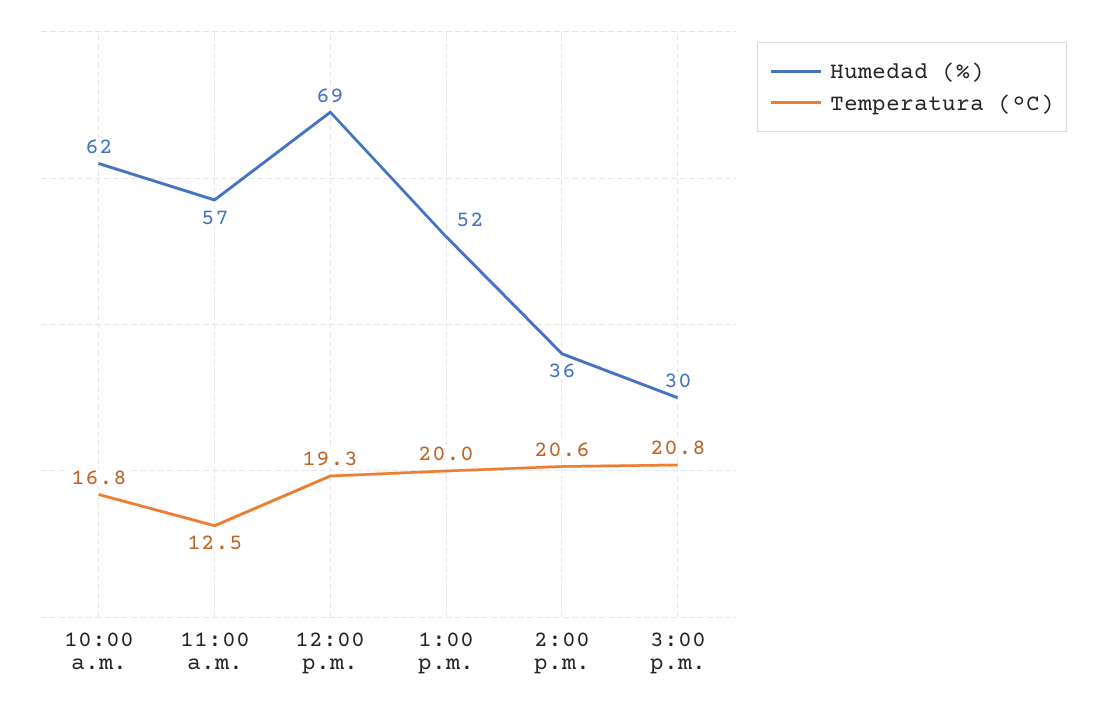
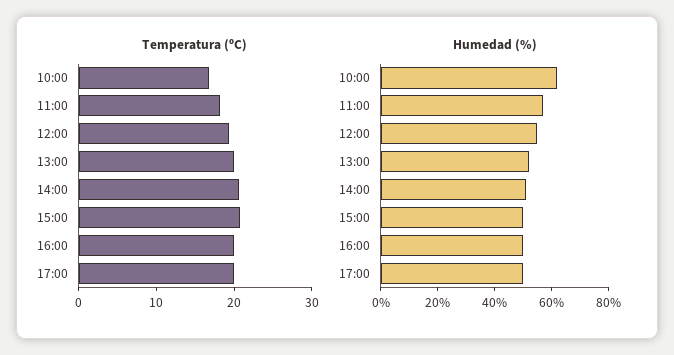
Temperatura (ºC), 11:00 a.m.: 12.5 -> 18
Humedad (%), 12:00 p.m.: 69 -> 55
Humedad (%), 2:00 p.m.: 36 -> 50
Humedad (%), 3:00 p.m.: 30 -> 50
Temperatura (ºC), 16:00: none -> 20
Temperatura (ºC), 17:00: none -> 20
Humedad (%), 16:00: none -> 50
Humedad (%), 17:00: none -> 50

